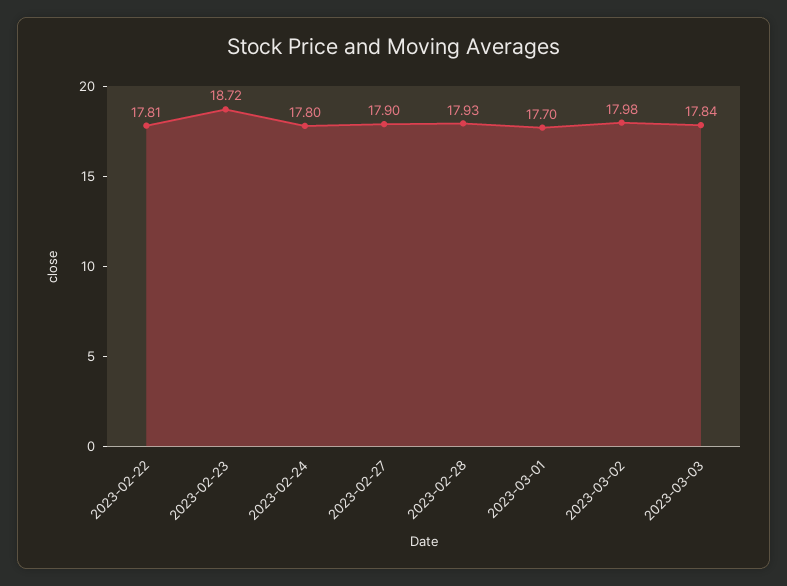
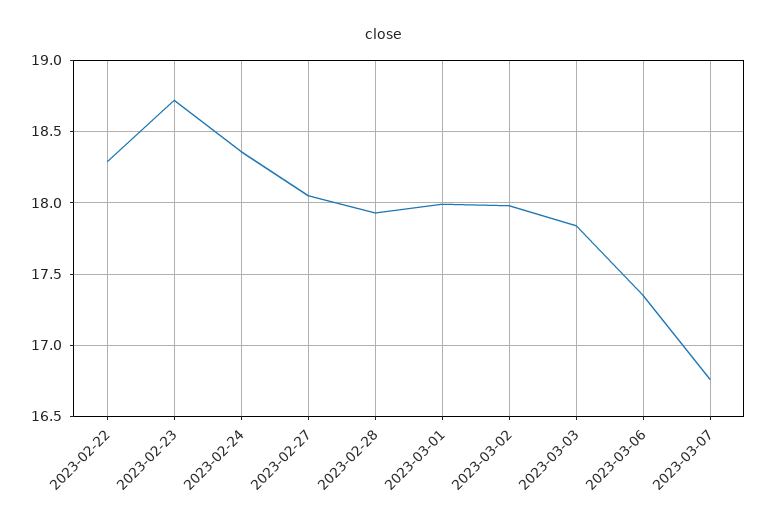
2023-02-22: 17.81 -> 18.3
2023-02-24: 17.8 -> 18.35
2023-02-27: 17.9 -> 18.05
2023-03-01: 17.7 -> 18
2023-03-06: none -> 17.35
2023-03-07: none -> 16.75

